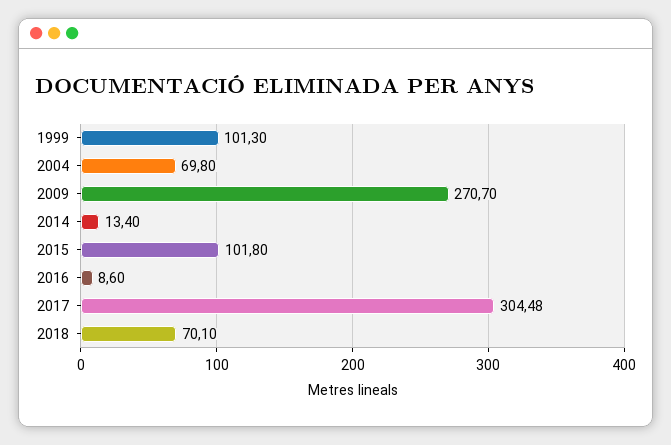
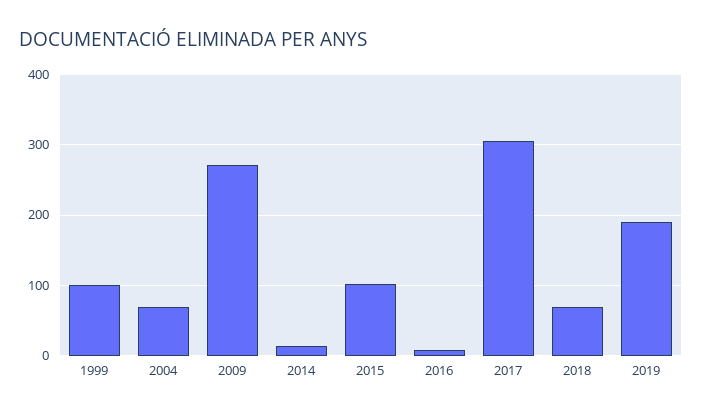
2019: none -> 190

